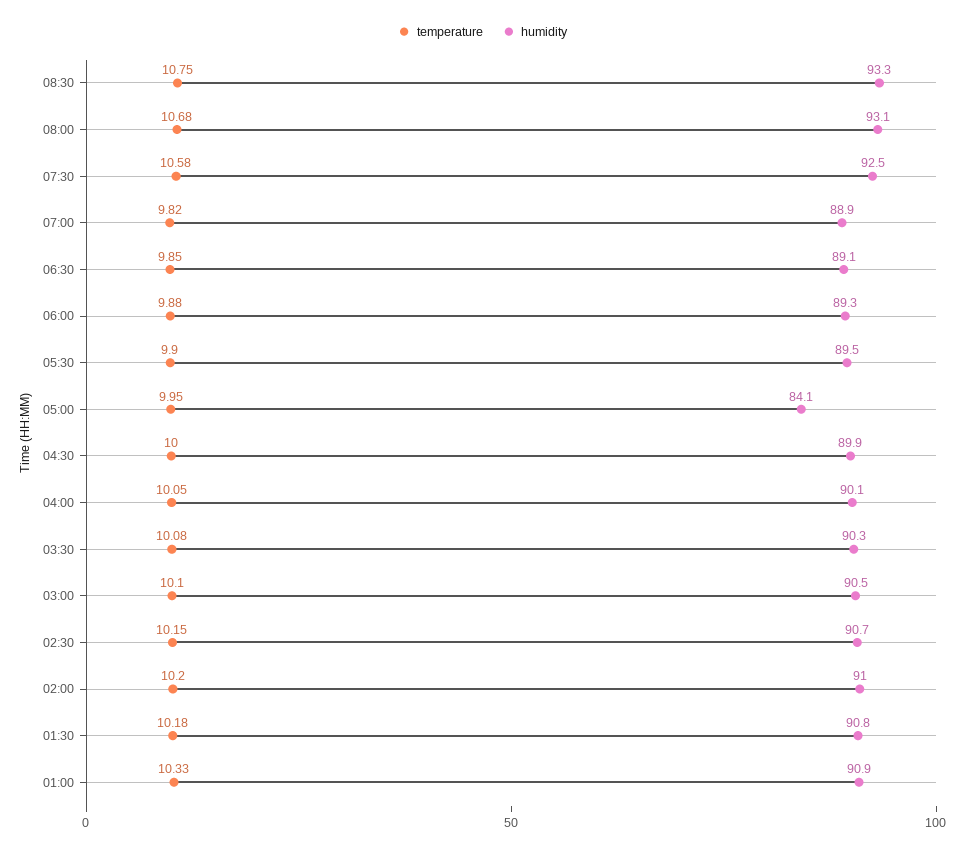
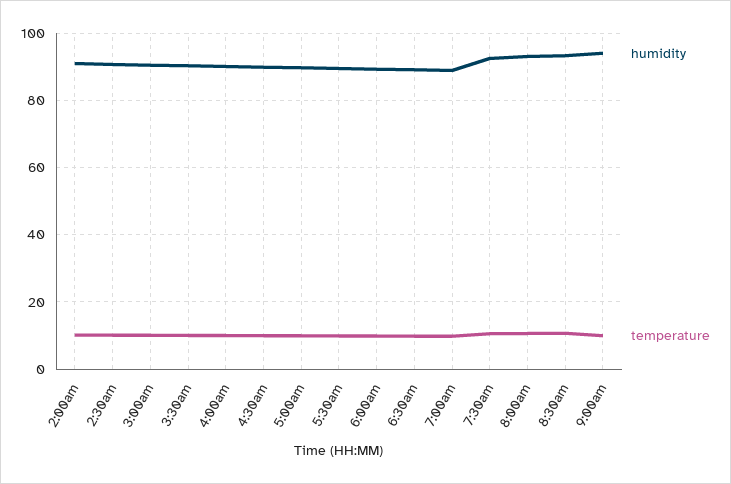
humidity, 05:00: 84.1 -> 90
temperature, 01:30: 10.18 -> none
humidity, 01:30: 90.8 -> none
temperature, 01:00: 10.33 -> none
humidity, 01:00: 90.9 -> none
humidity, 9:00am: none -> 94
temperature, 9:00am: none -> 10

